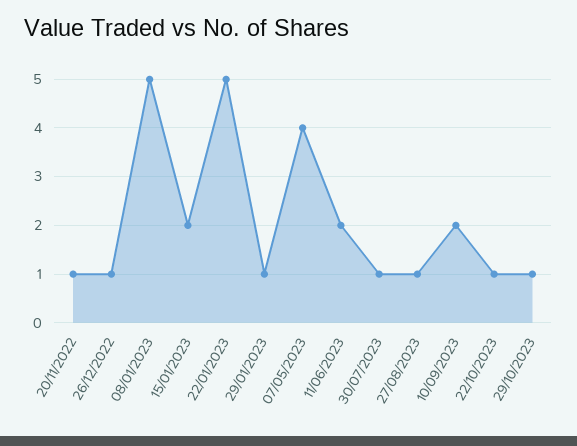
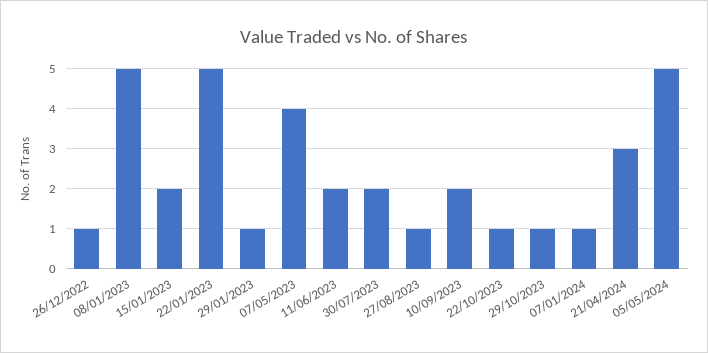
20/11/2022: 1 -> none
30/07/2023: 1 -> 2
07/01/2024: none -> 1
21/04/2024: none -> 3
05/05/2024: none -> 5

